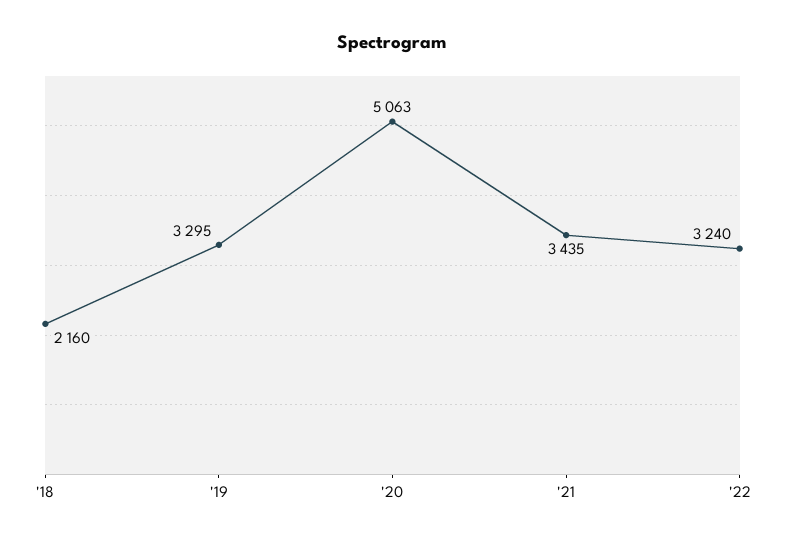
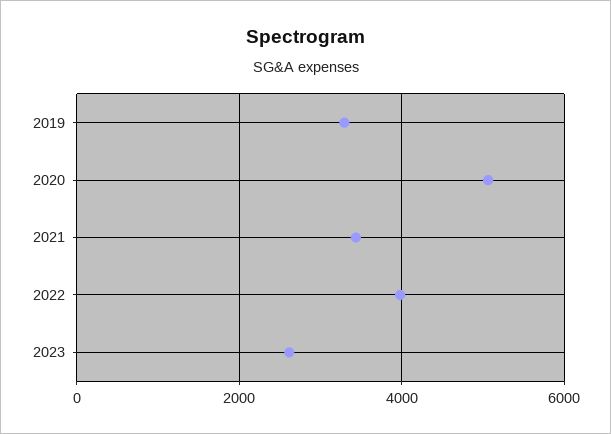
'18: 2160 -> none
'22: 3240 -> 4000
2023: none -> 2600

